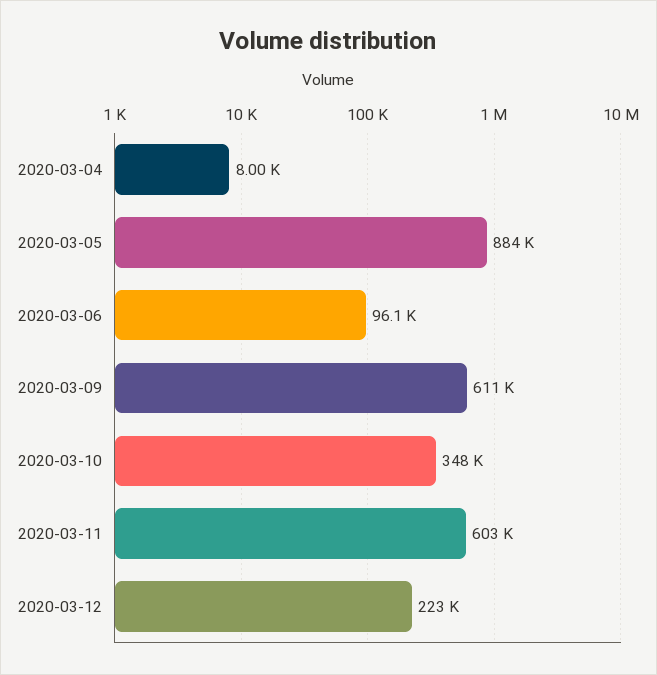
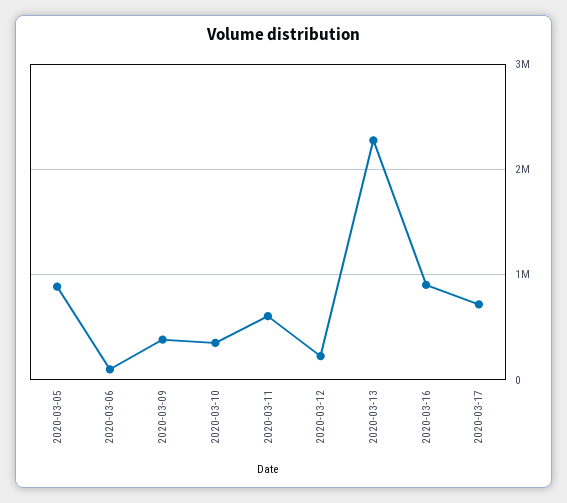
2020-03-04: 8000 -> none
2020-03-09: 611000 -> 400000
2020-03-13: none -> 2300000
2020-03-16: none -> 900000
2020-03-17: none -> 700000

